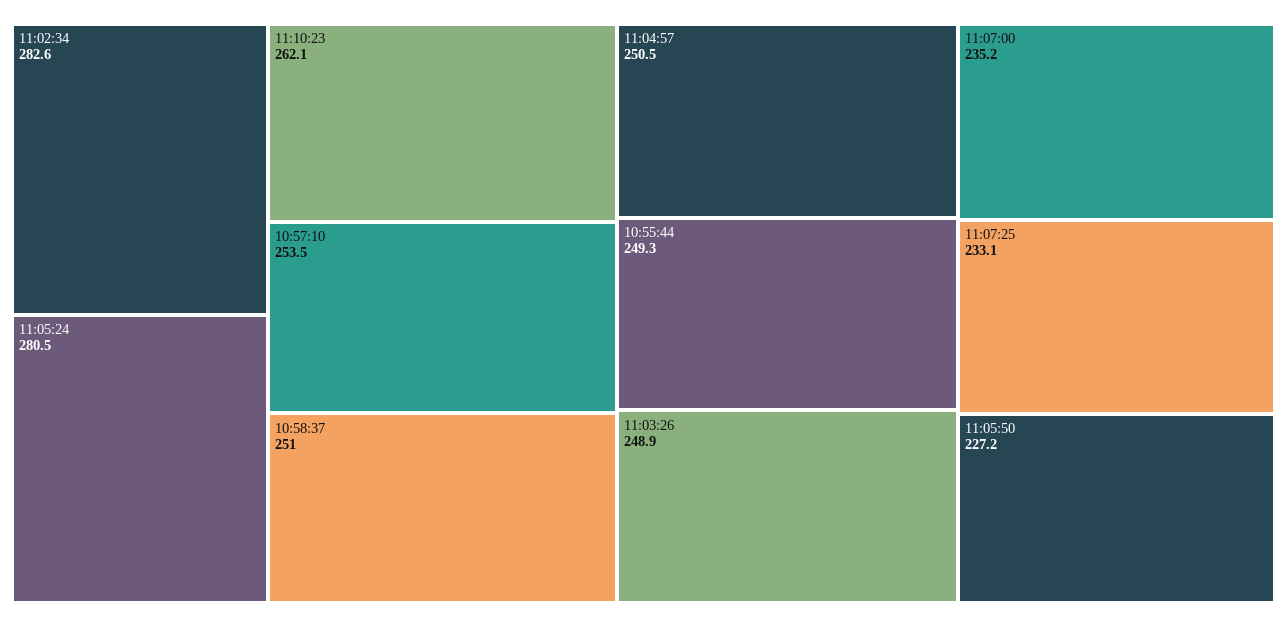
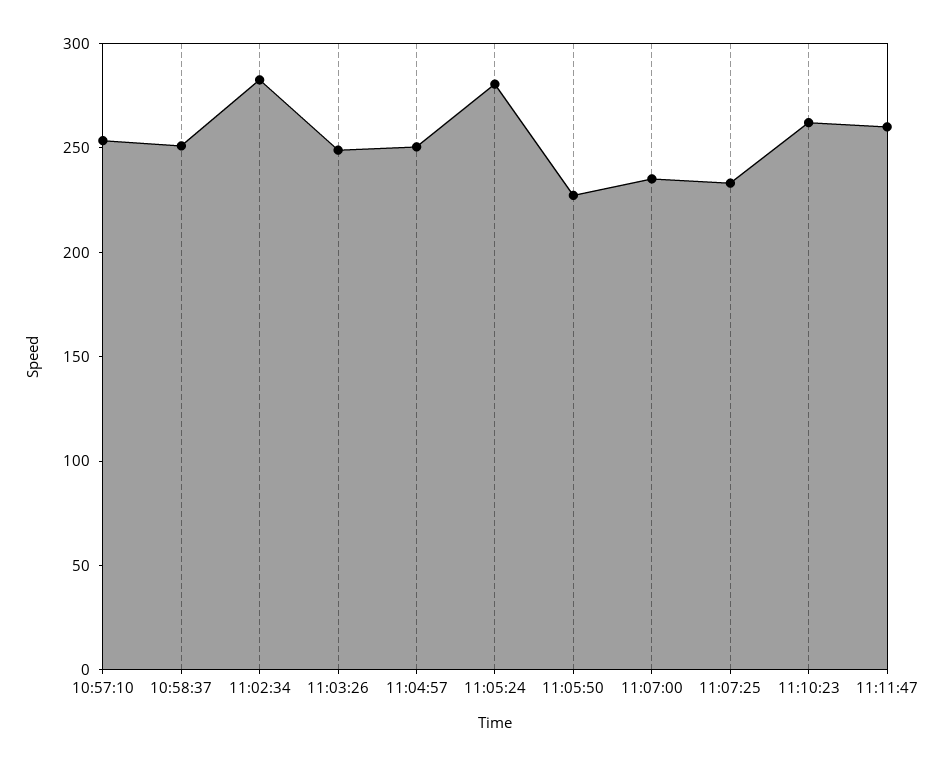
10:55:44: 249.3 -> none
11:11:47: none -> 260

